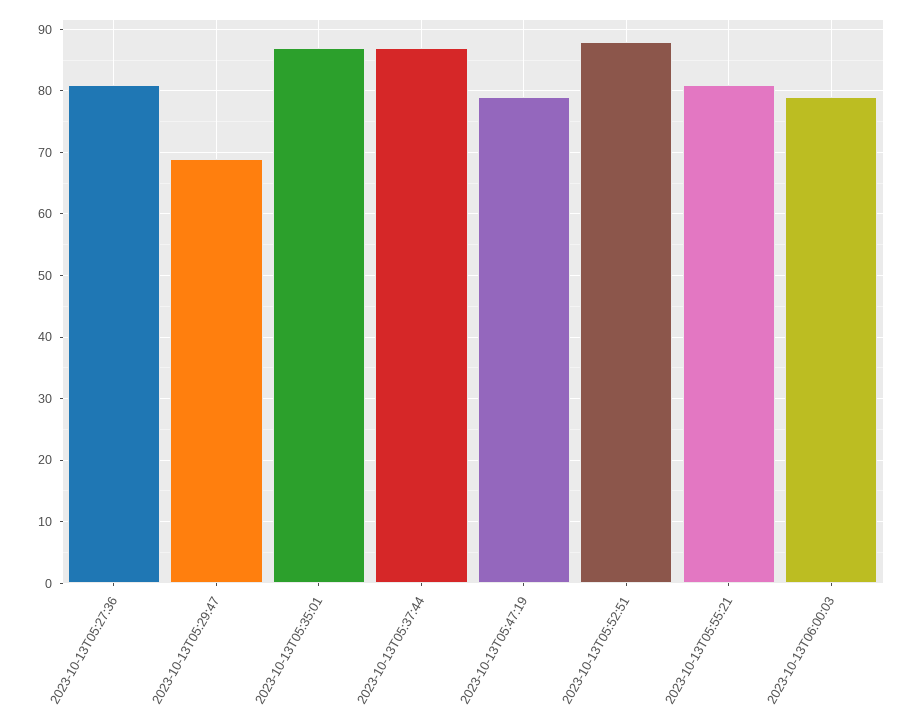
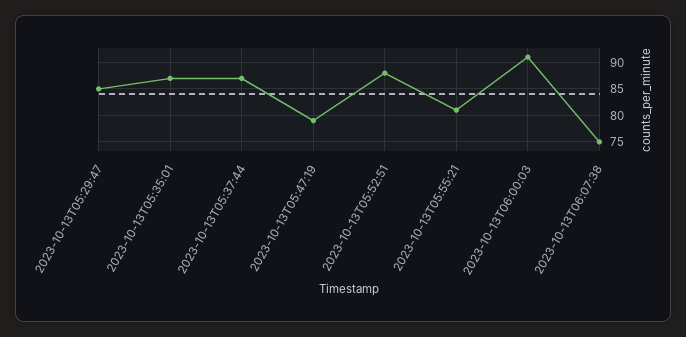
2023-10-13T05:27:36: 81 -> none
2023-10-13T05:29:47: 69 -> 85
2023-10-13T06:00:03: 79 -> 90
2023-10-13T06:07:38: none -> 75

